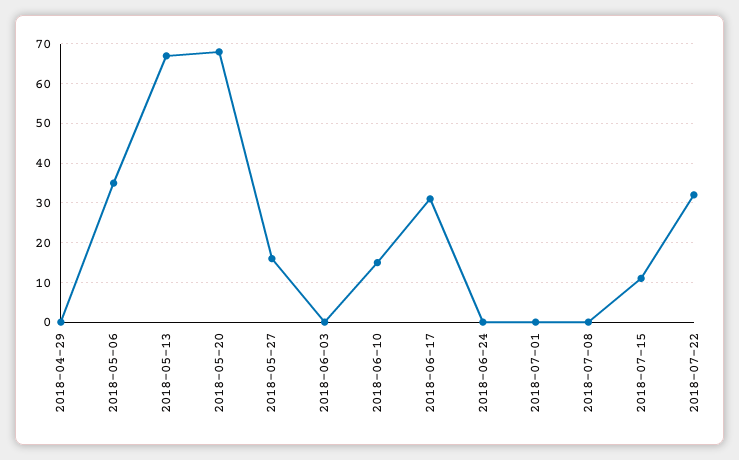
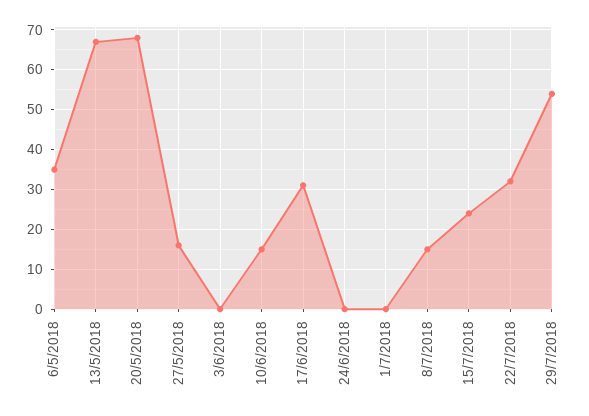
2018-04-29: 0 -> none
2018-07-08: 0 -> 15
2018-07-15: 10 -> 25
29/7/2018: none -> 55

